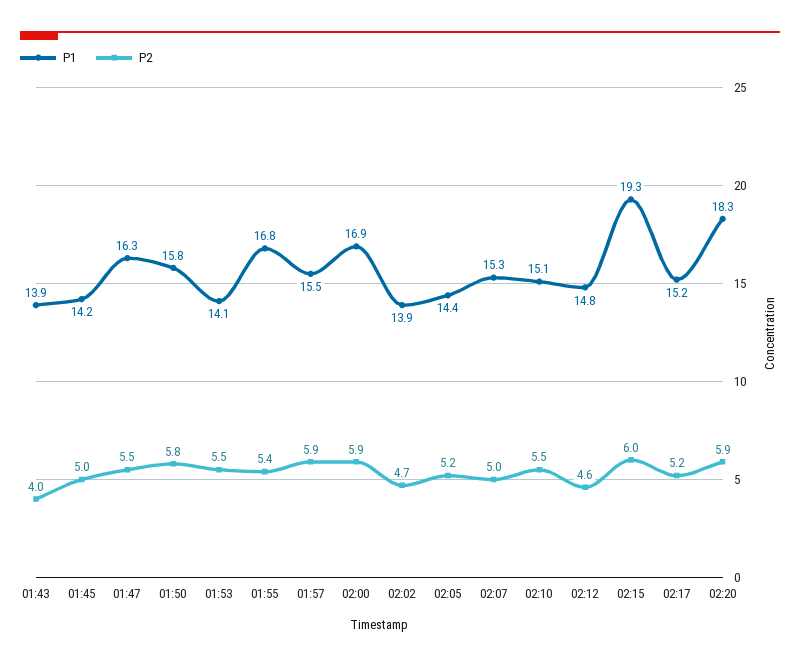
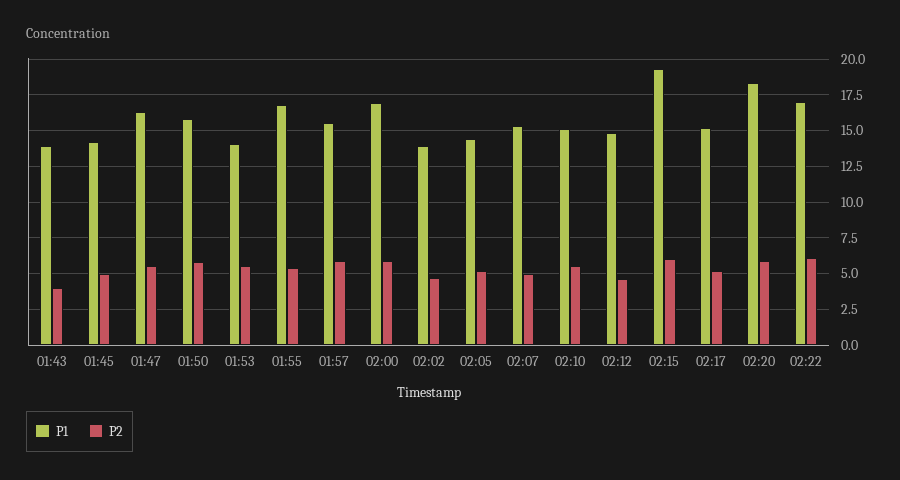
P1, 02:22: none -> 17
P2, 02:22: none -> 6

